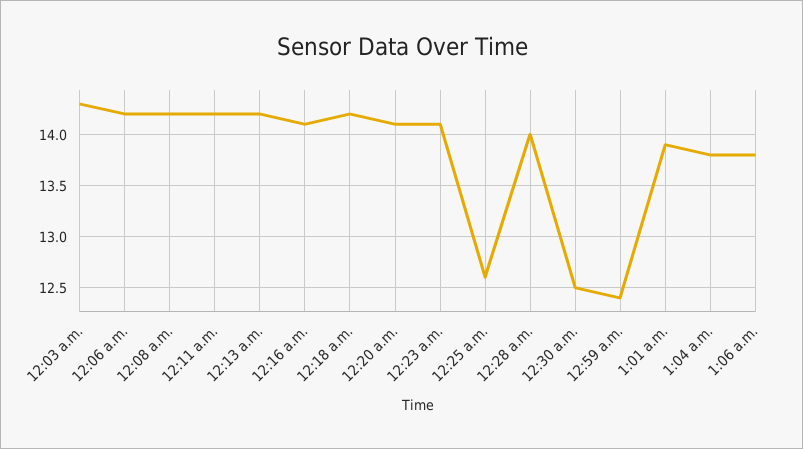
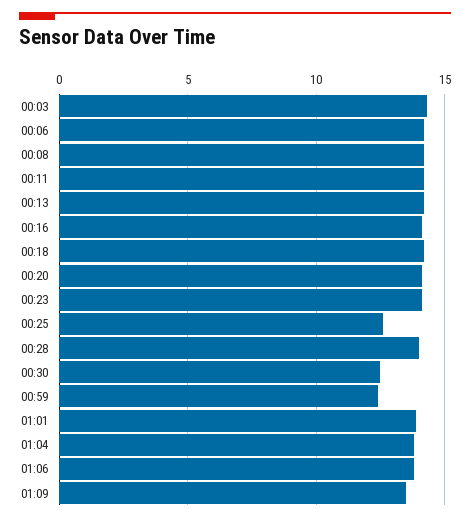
01:09: none -> 13.5

